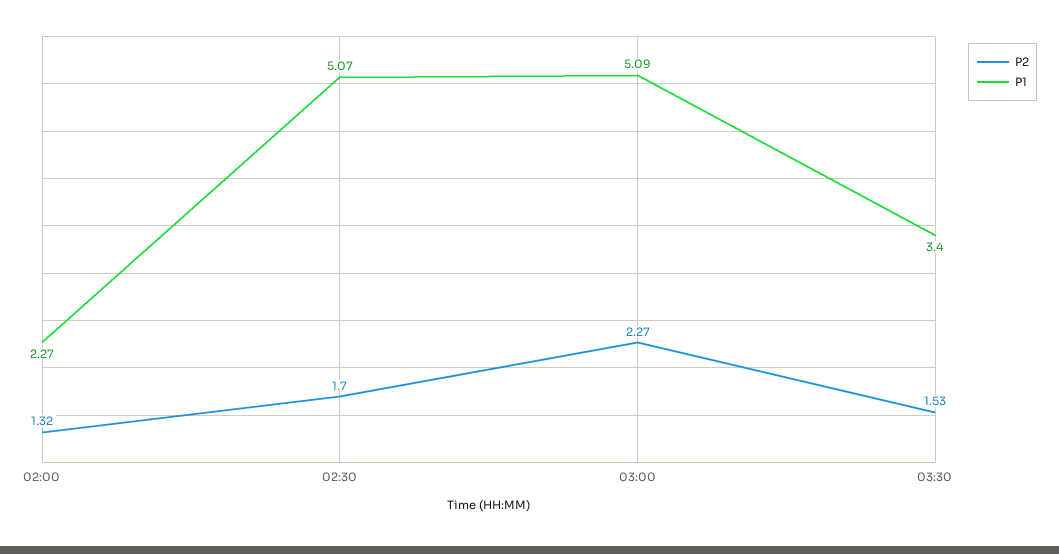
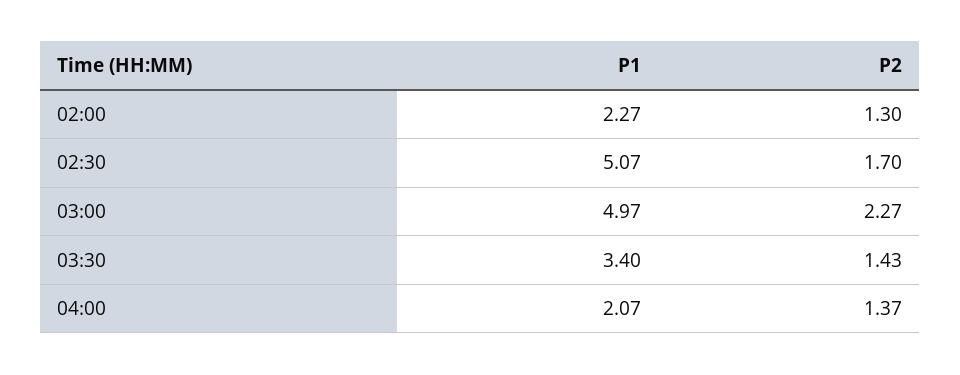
P2, 02:00: 1.32 -> 1.3
P1, 03:00: 5.09 -> 4.97
P2, 03:30: 1.53 -> 1.43
P1, 04:00: none -> 2.07
P2, 04:00: none -> 1.37

